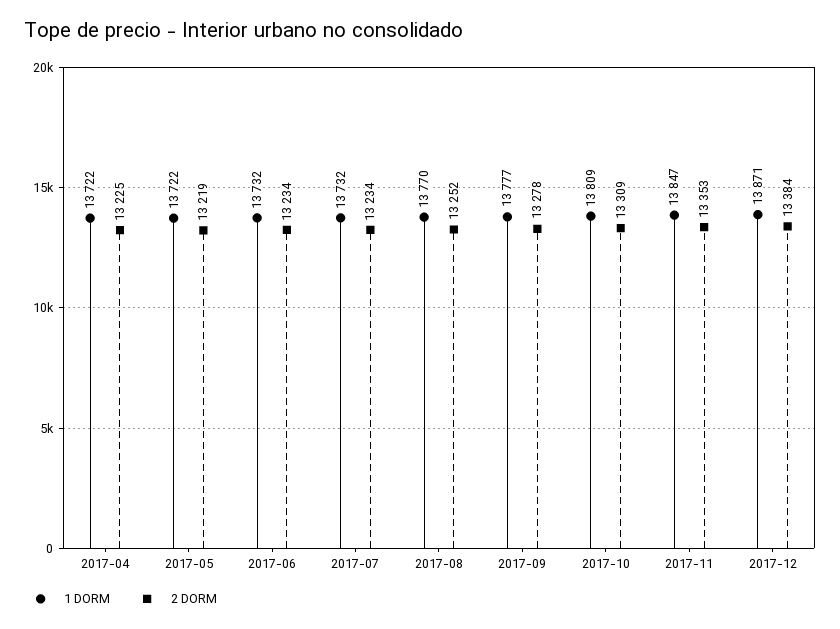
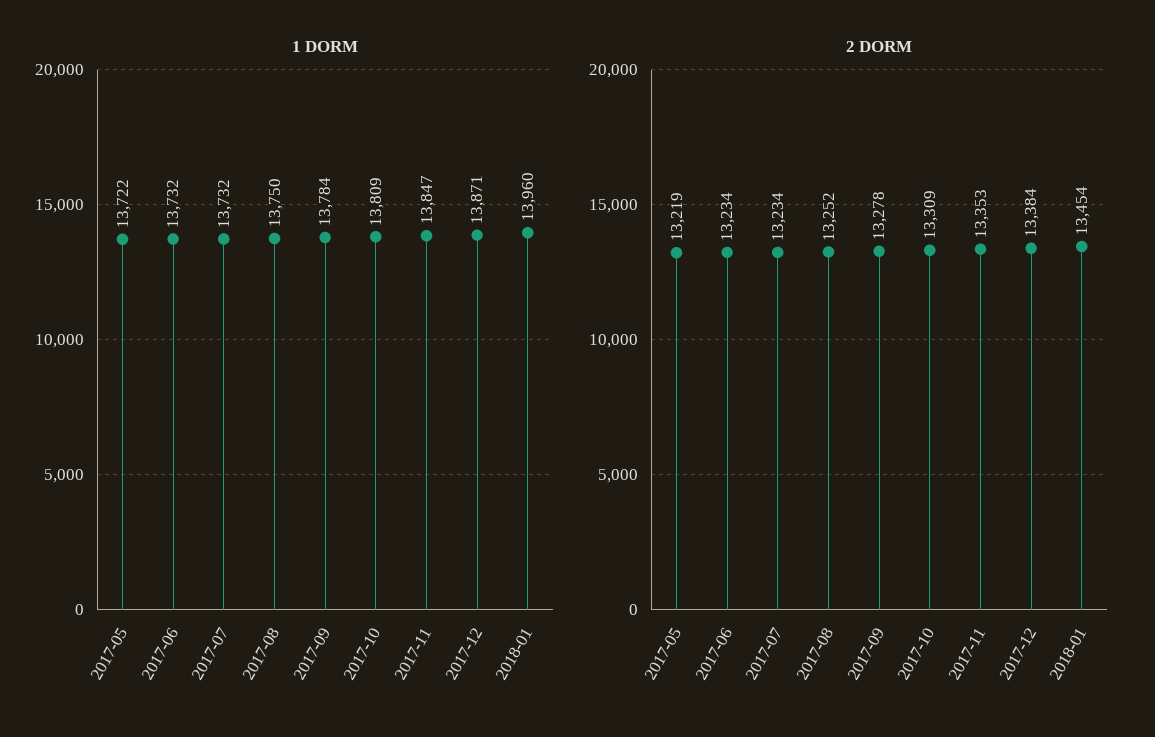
1 DORM, 2017-04: 13722 -> none
2 DORM, 2017-04: 13225 -> none
1 DORM, 2017-08: 13770 -> 13750
1 DORM, 2017-09: 13777 -> 13784
1 DORM, 2018-01: none -> 13960
2 DORM, 2018-01: none -> 13454

